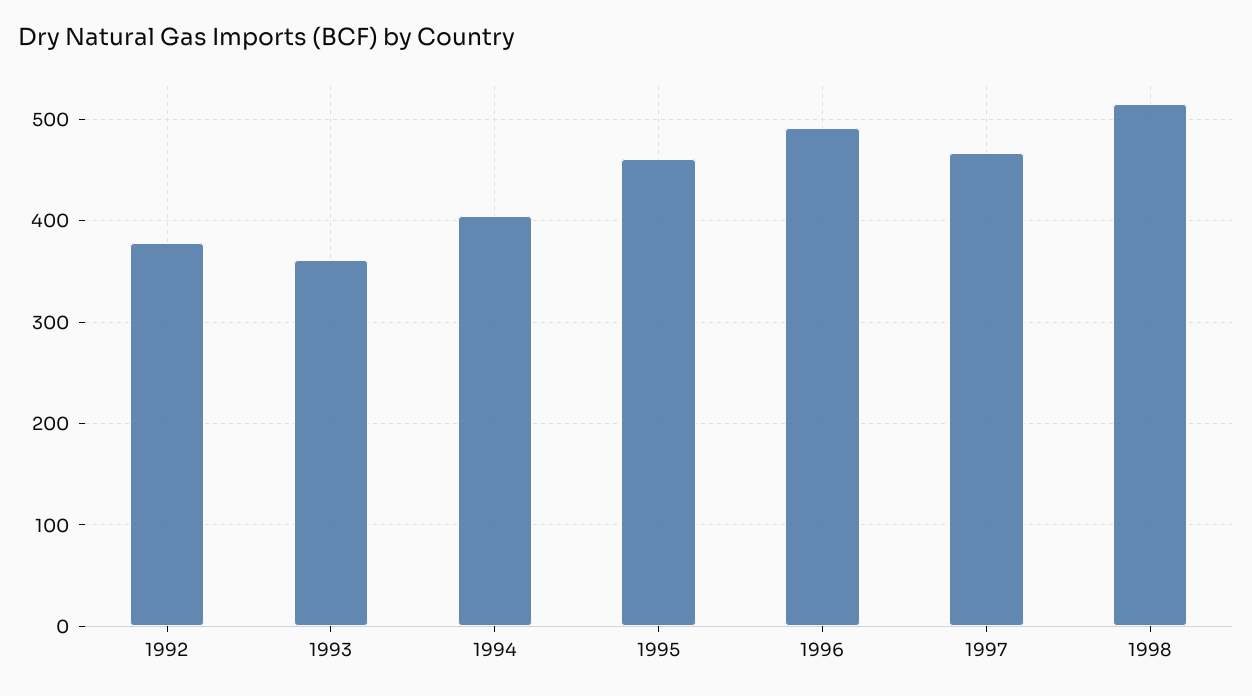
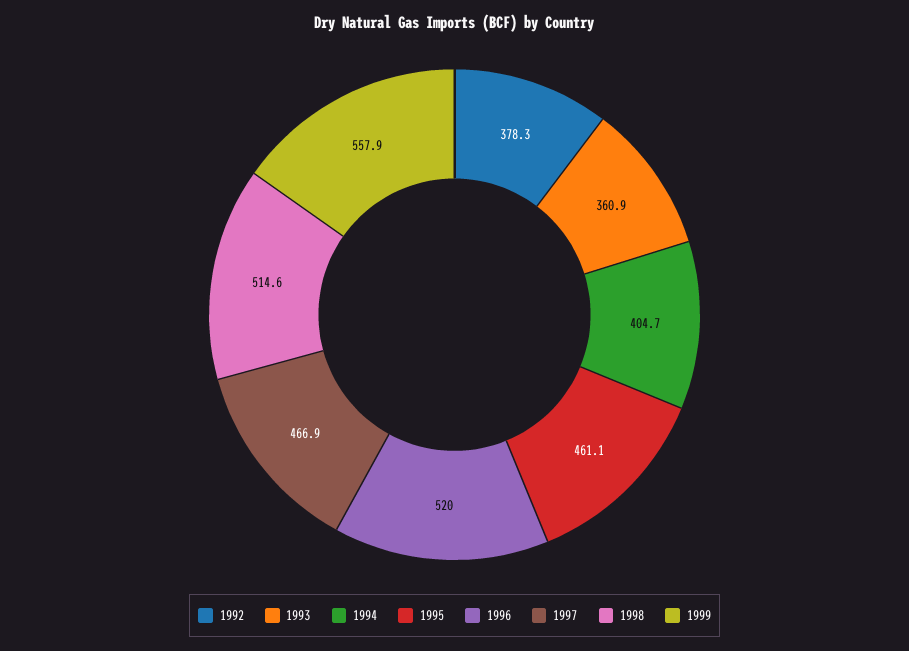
1996: 490 -> 520
1999: none -> 557.9

